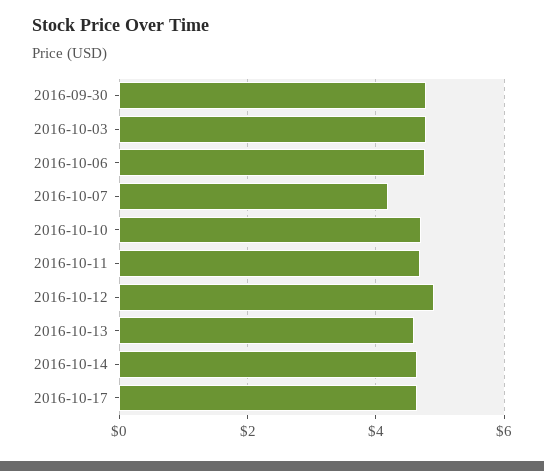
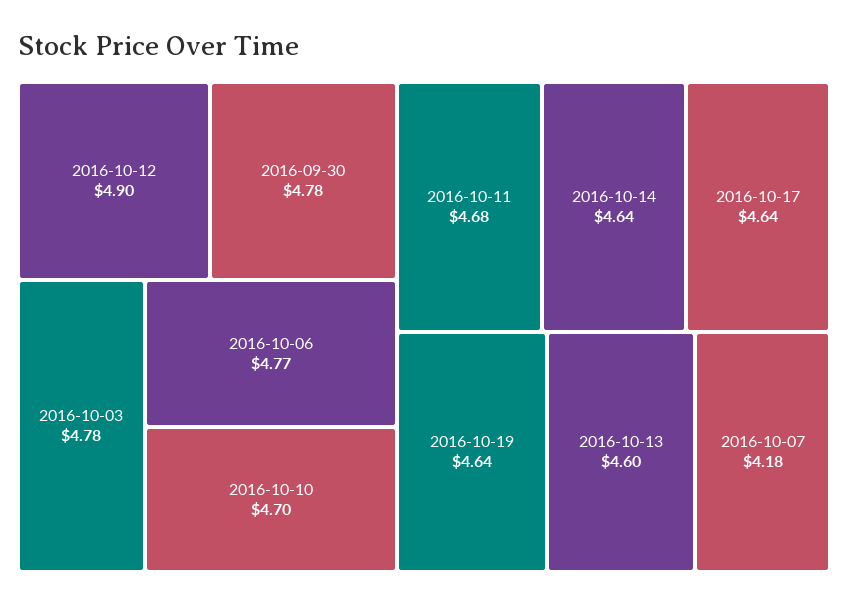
2016-10-19: none -> 4.64

